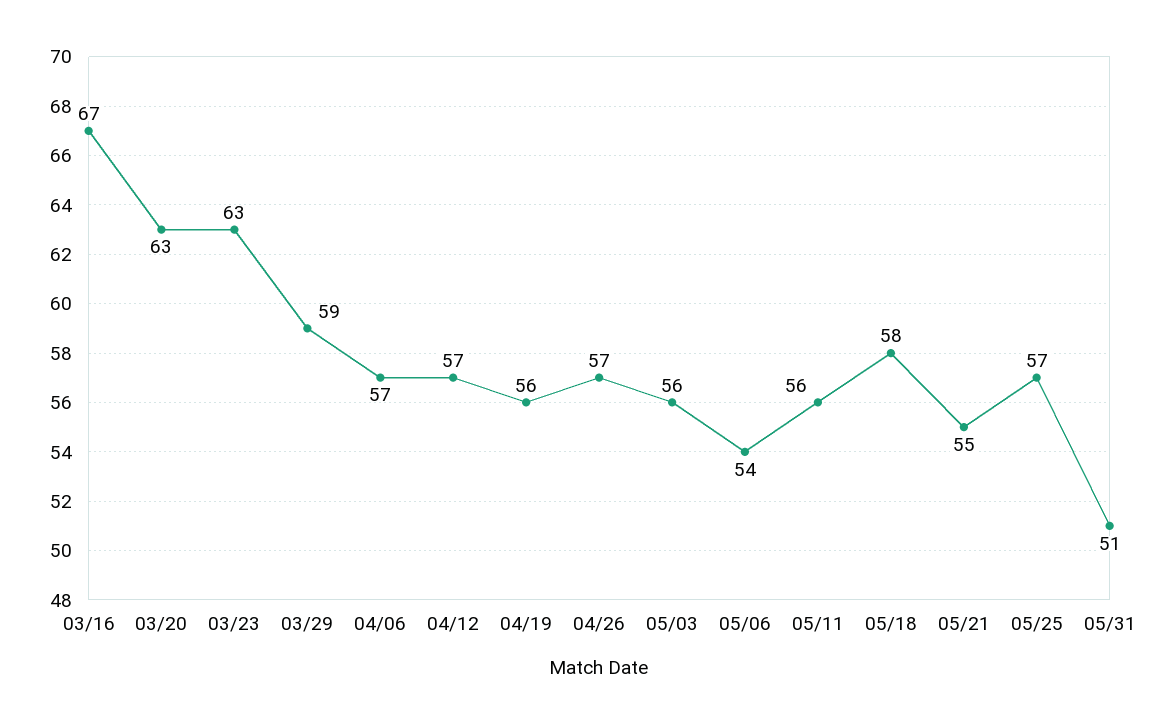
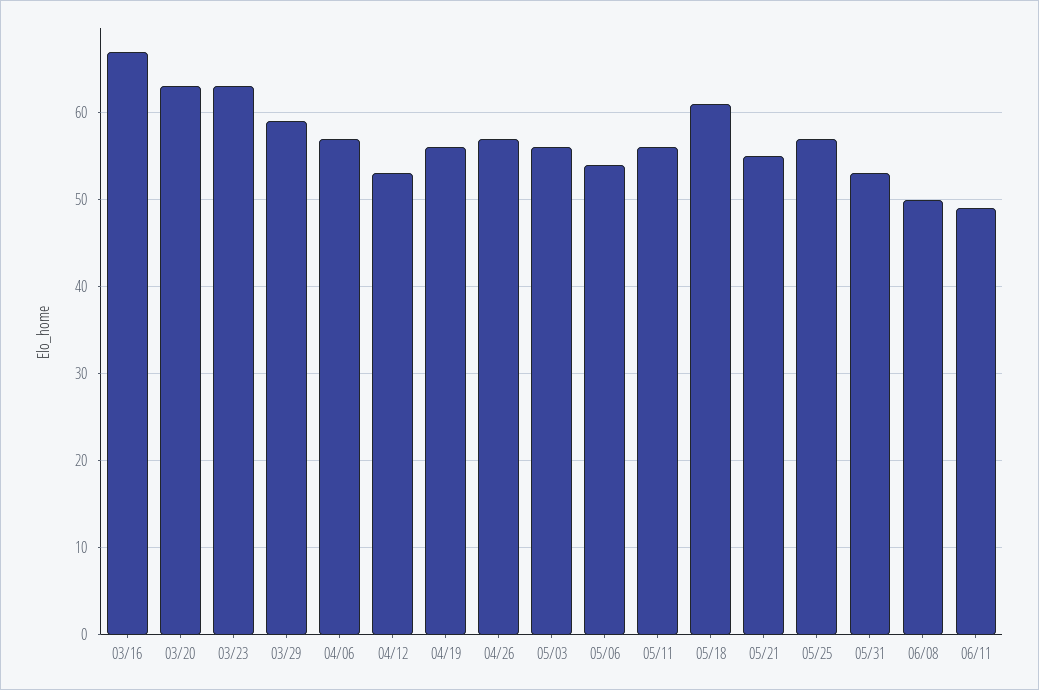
04/12: 57 -> 53
05/18: 58 -> 61
05/31: 51 -> 53
06/08: none -> 50
06/11: none -> 49

